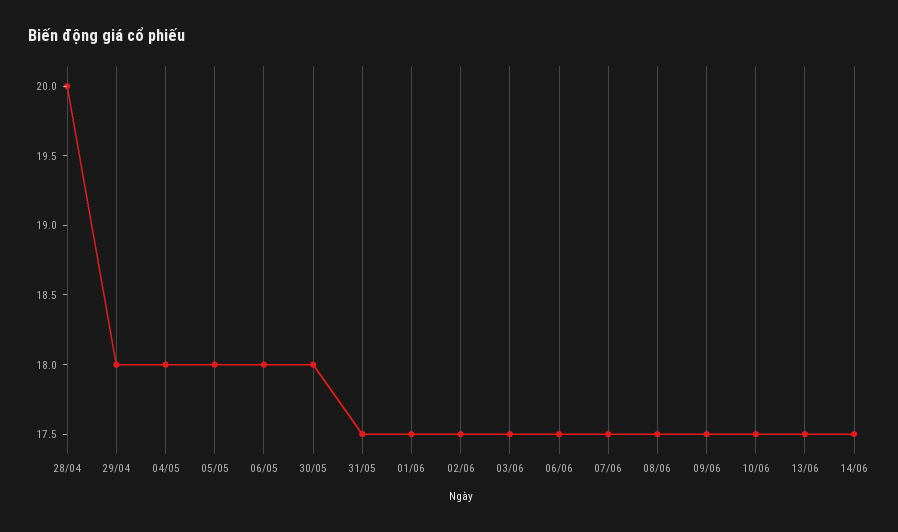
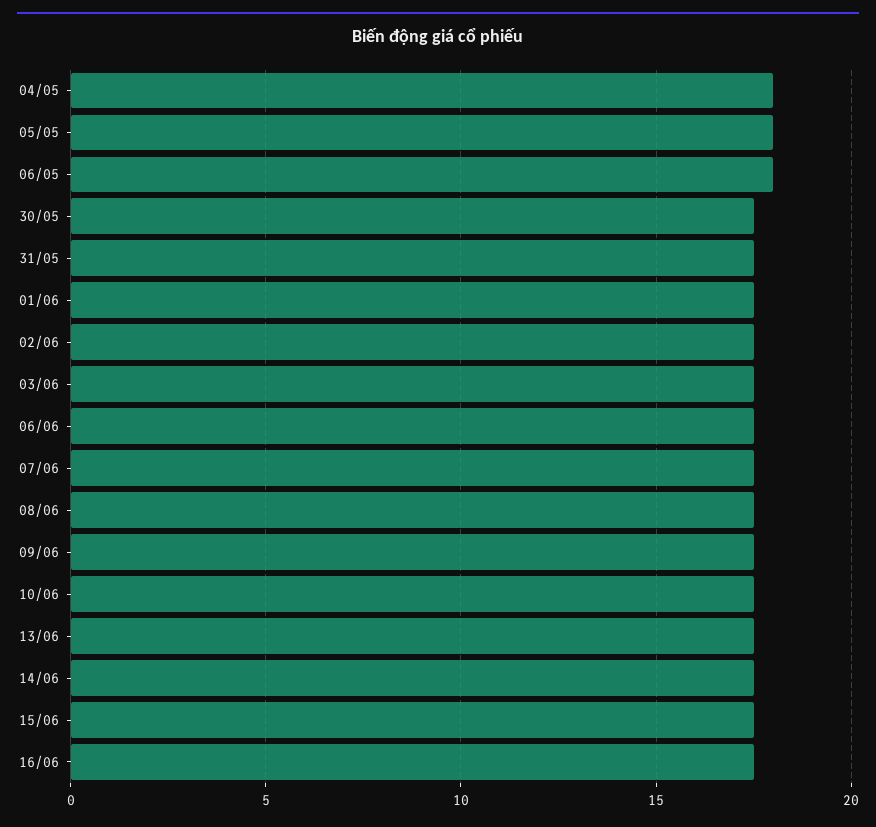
28/04: 20 -> none
29/04: 18 -> none
30/05: 18 -> 17.5
15/06: none -> 17.5
16/06: none -> 17.5

